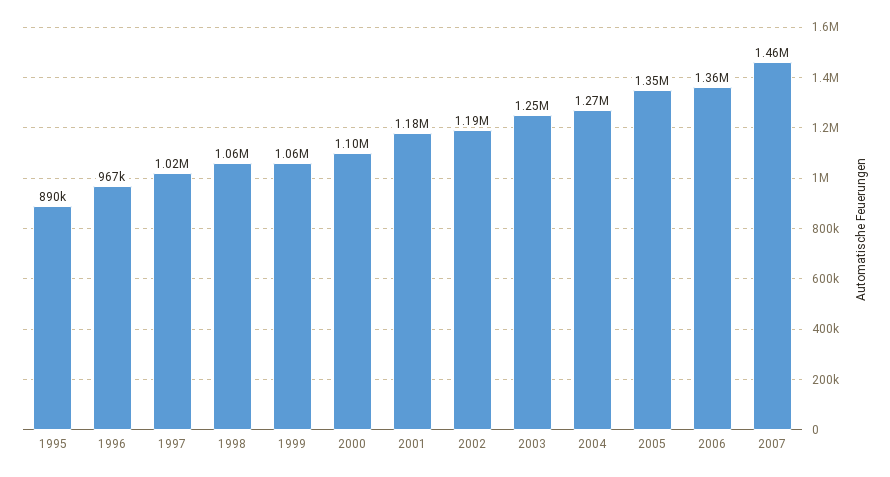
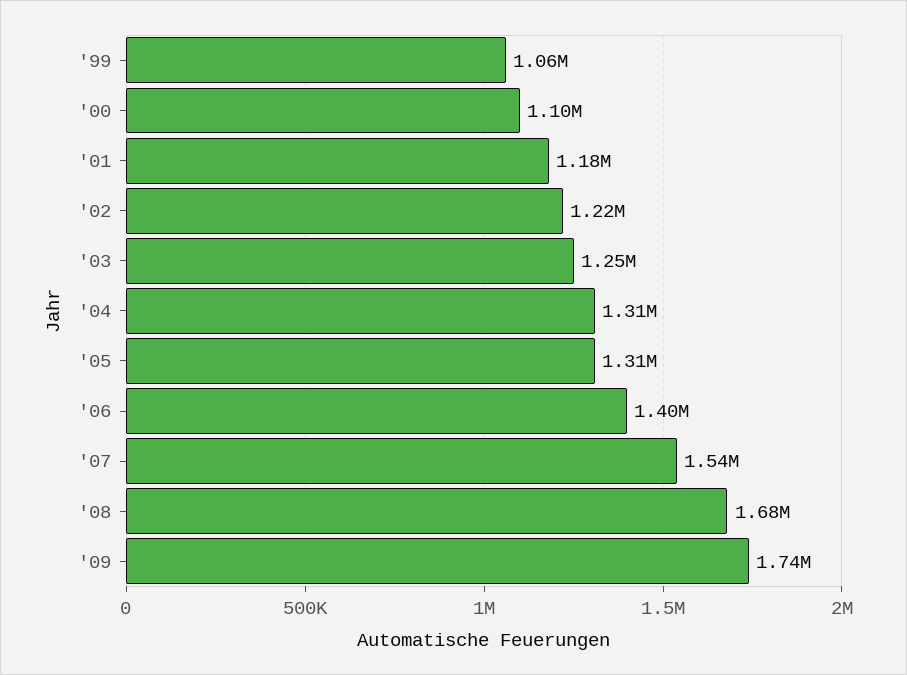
1995: 890000 -> none
1996: 967000 -> none
1997: 1020000 -> none
1998: 1060000 -> none
2002: 1190000 -> 1220000
2004: 1270000 -> 1310000
2005: 1350000 -> 1310000
2006: 1360000 -> 1400000
2007: 1460000 -> 1540000
'08: none -> 1680000
'09: none -> 1740000

